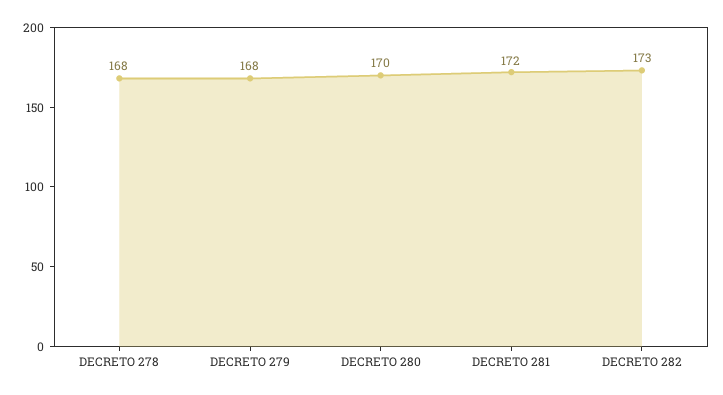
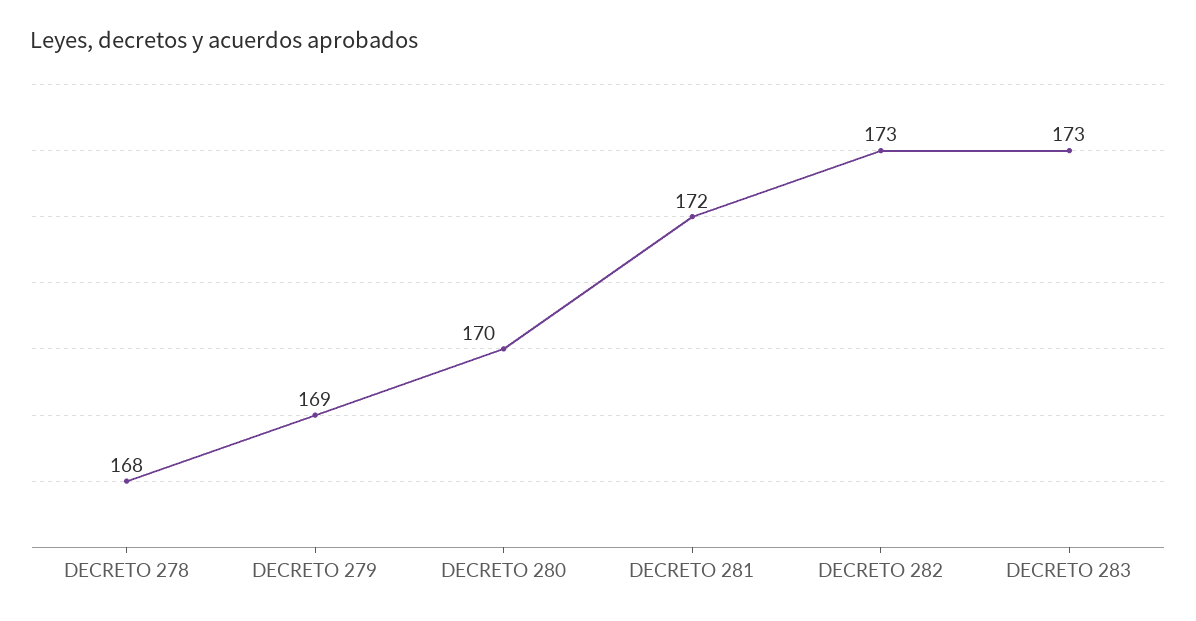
DECRETO 279: 168 -> 169
DECRETO 283: none -> 173

